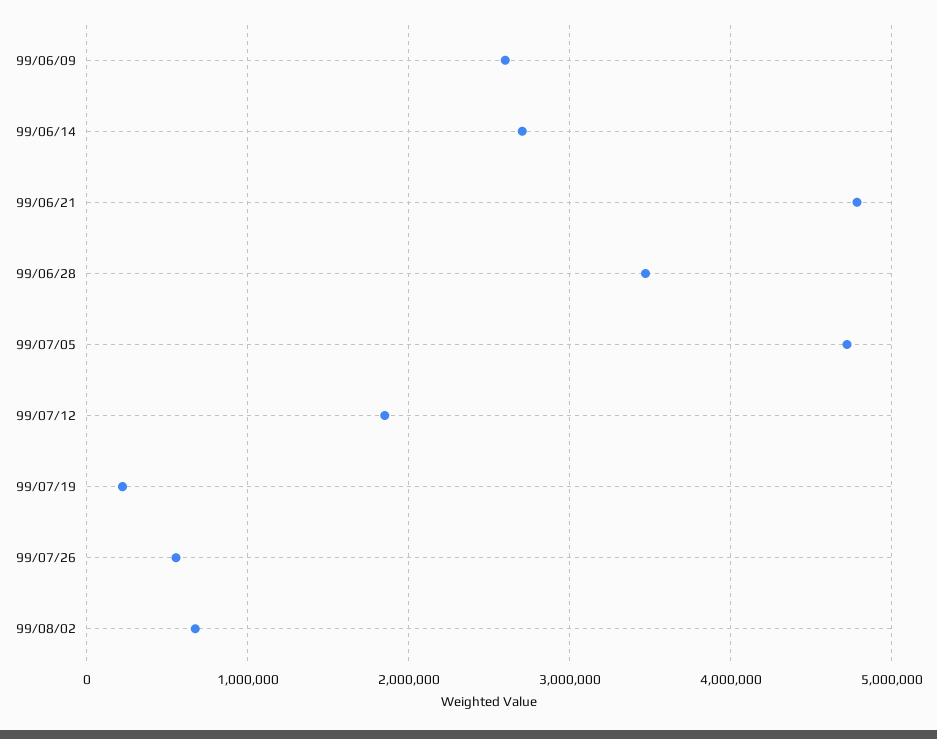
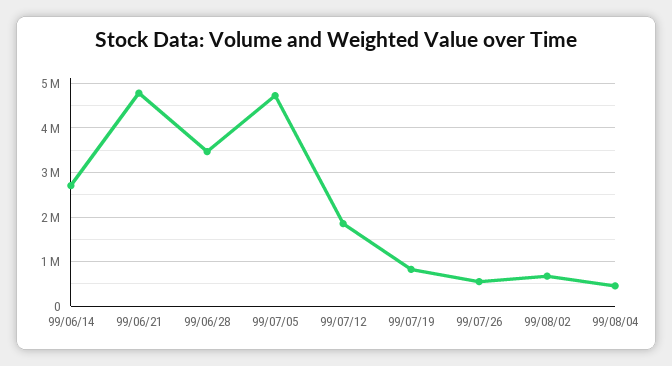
99/06/09: 2600000 -> none
99/07/19: 200000 -> 800000
99/08/04: none -> 400000

